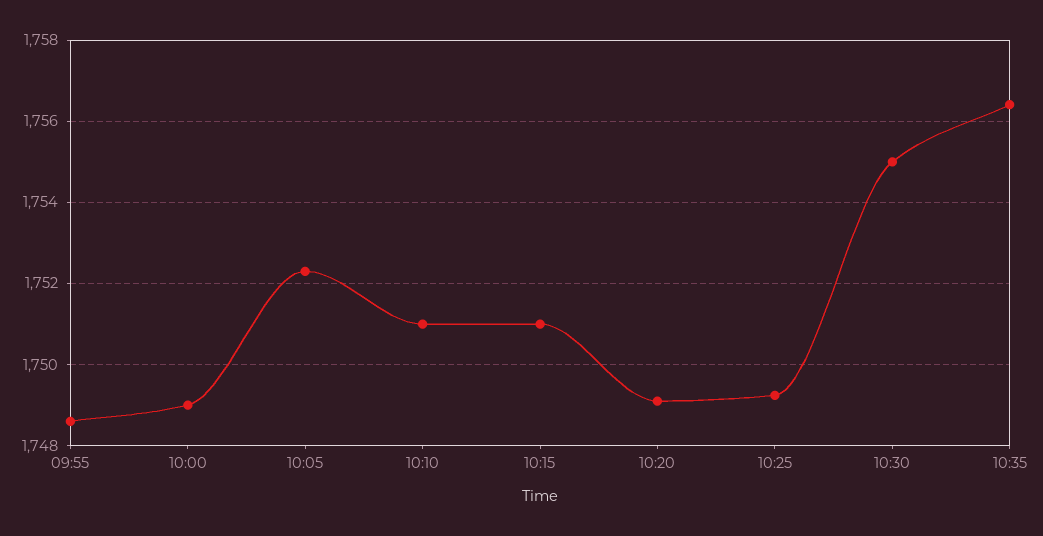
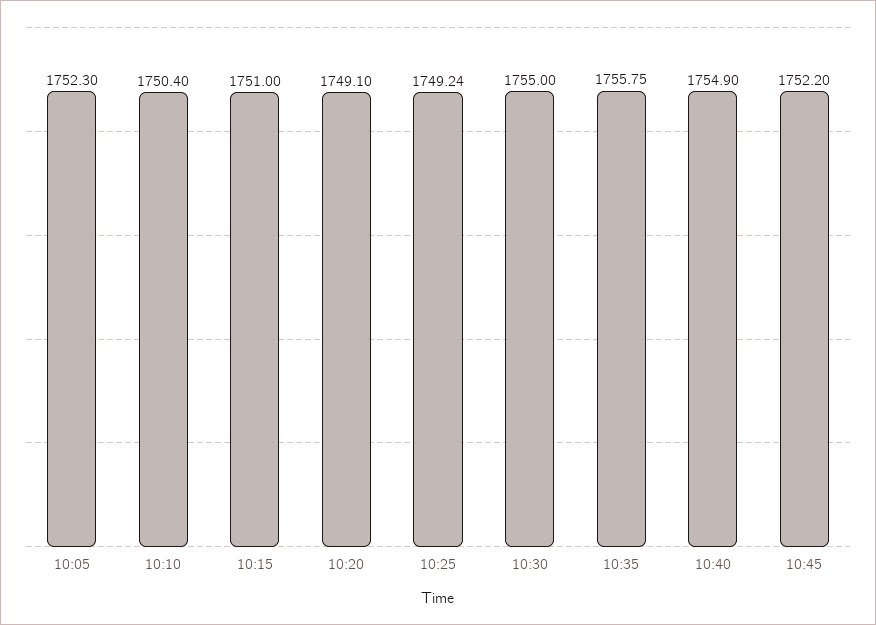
09:55: 1748.6 -> none
10:00: 1749 -> none
10:10: 1751 -> 1750.4
10:35: 1756.4 -> 1755.75
10:40: none -> 1754.9
10:45: none -> 1752.2

